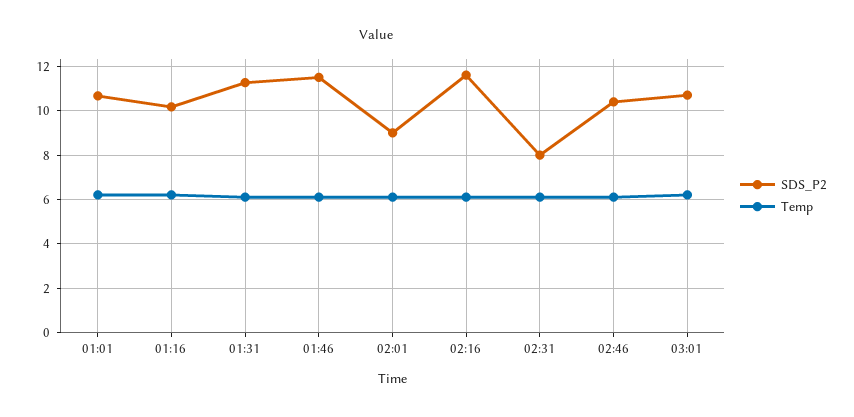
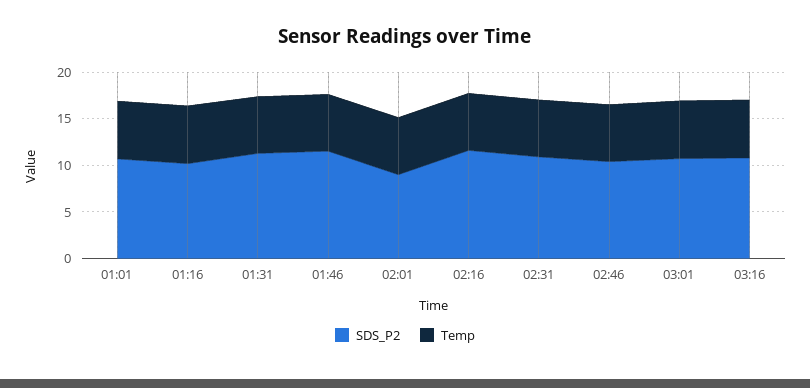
SDS_P2, 02:31: 8 -> 11
SDS_P2, 03:16: none -> 11
Temp, 03:16: none -> 6

